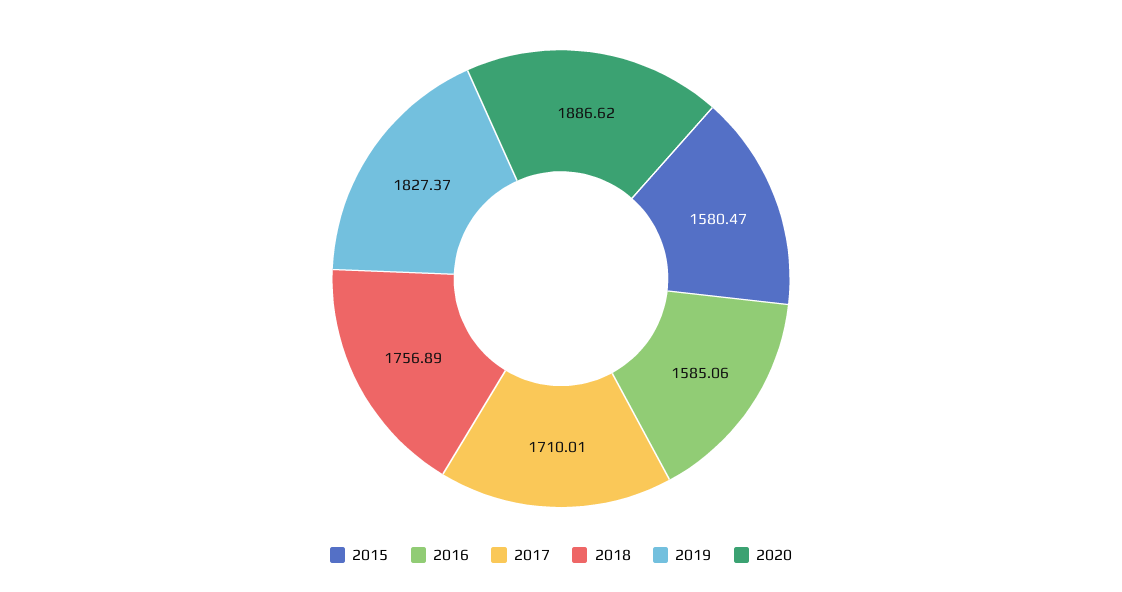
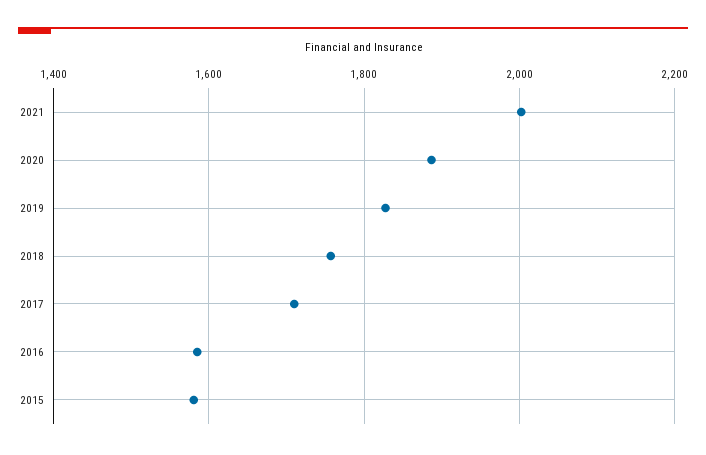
2021: none -> 2000

